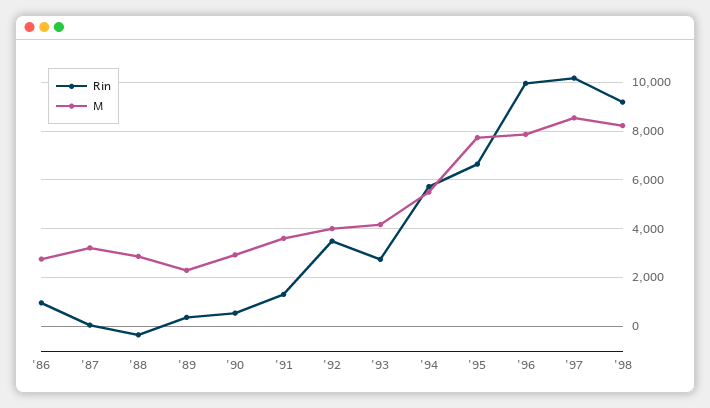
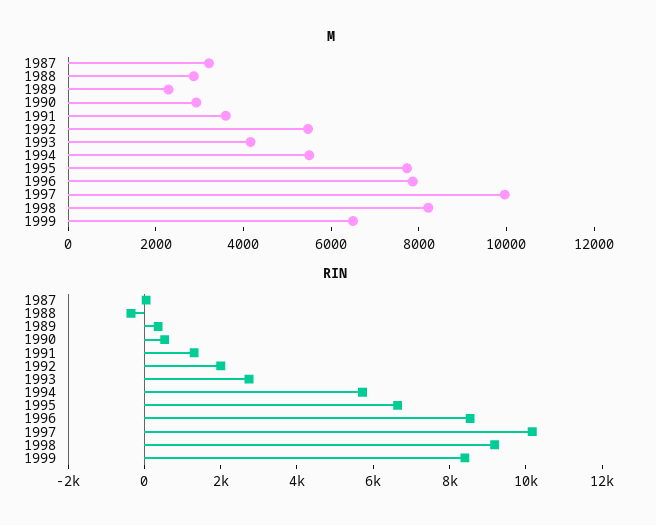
Rin, '86: 1000 -> none
M, '86: 2750 -> none
Rin, '92: 3500 -> 2000
M, '92: 4000 -> 5500
Rin, '96: 10000 -> 8500
M, '97: 8500 -> 10000
M, 1999: none -> 6500
Rin, 1999: none -> 8500

